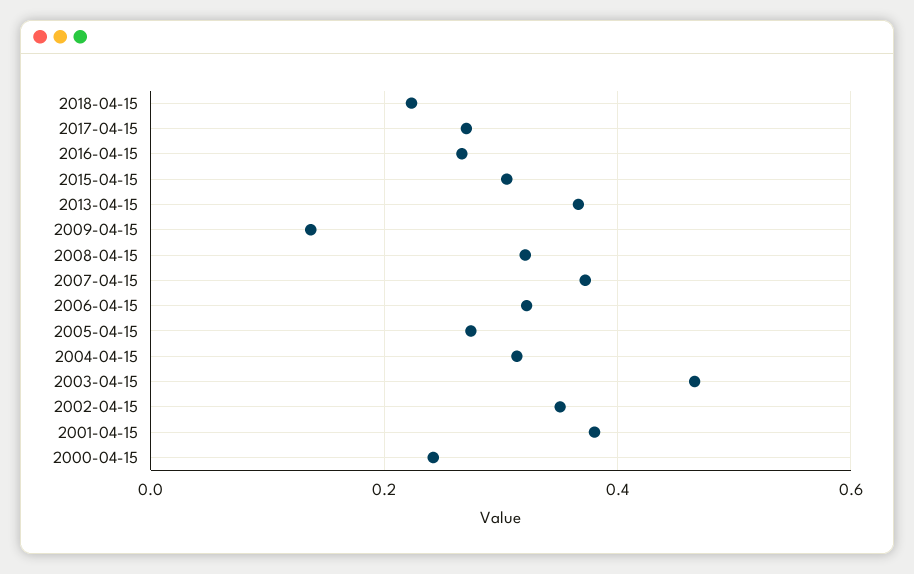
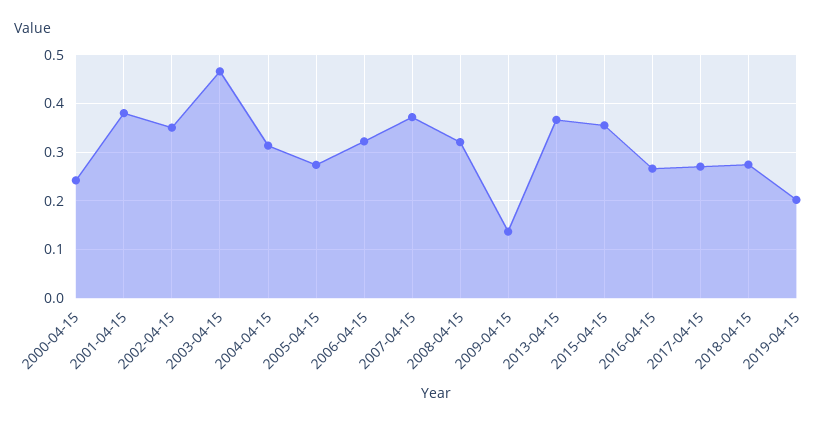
2018-04-15: 0.22 -> 0.28
2015-04-15: 0.3 -> 0.36
2019-04-15: none -> 0.2

